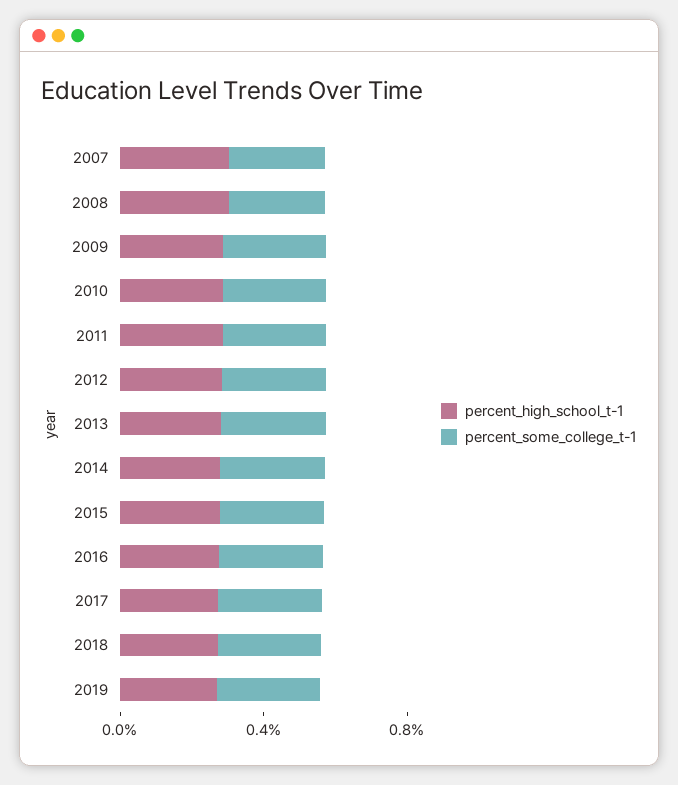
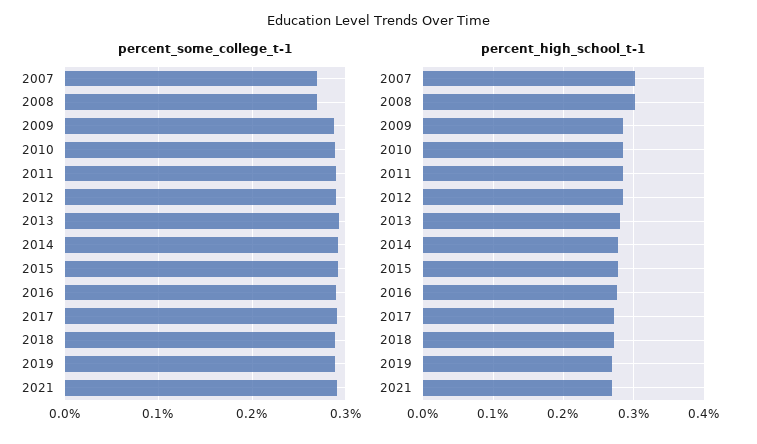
percent_some_college_t-1, 2021: none -> 0.29
percent_high_school_t-1, 2021: none -> 0.27

